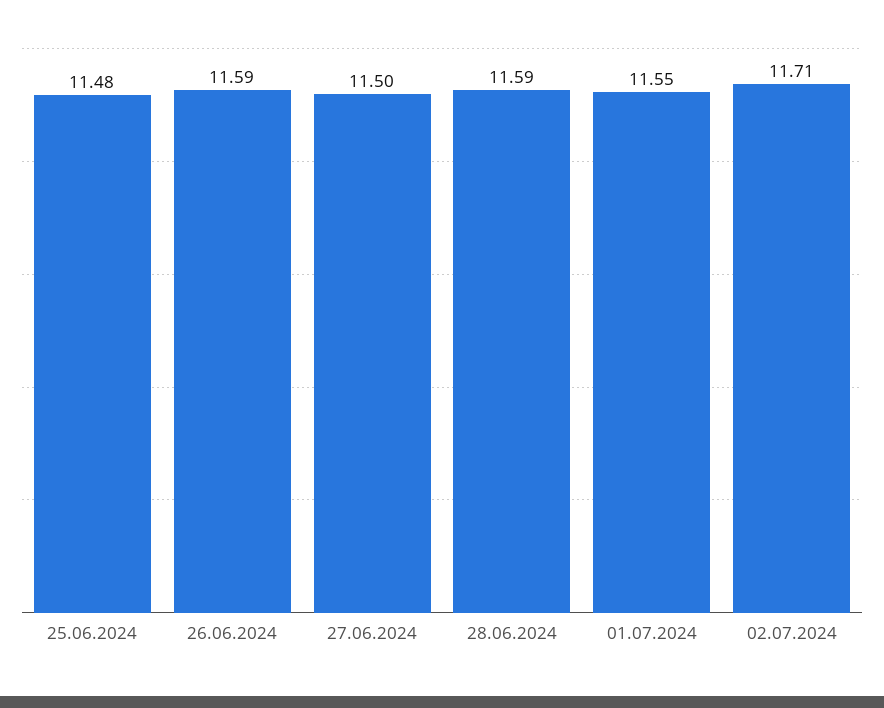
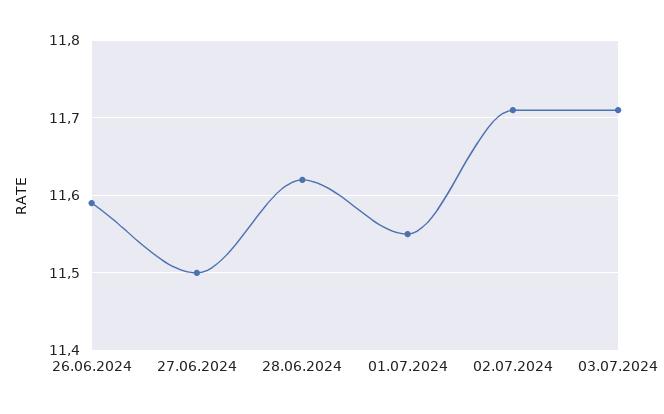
25.06.2024: 11.48 -> none
28.06.2024: 11.59 -> 11.62
03.07.2024: none -> 11.71

